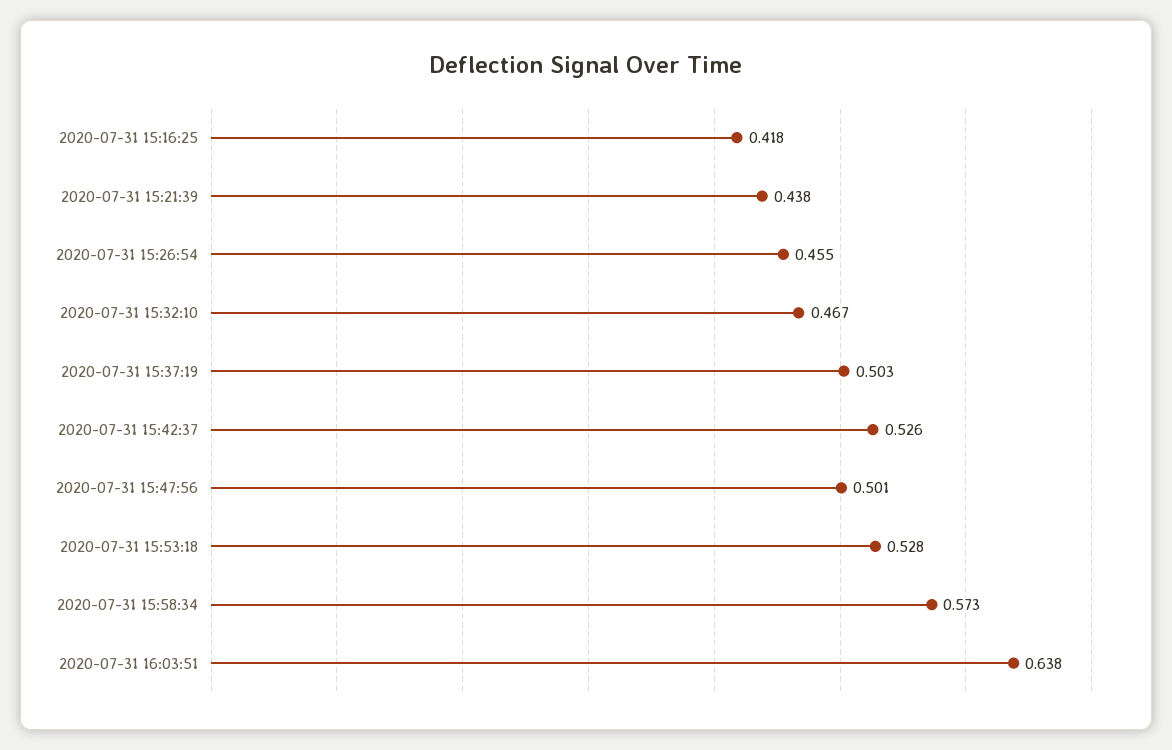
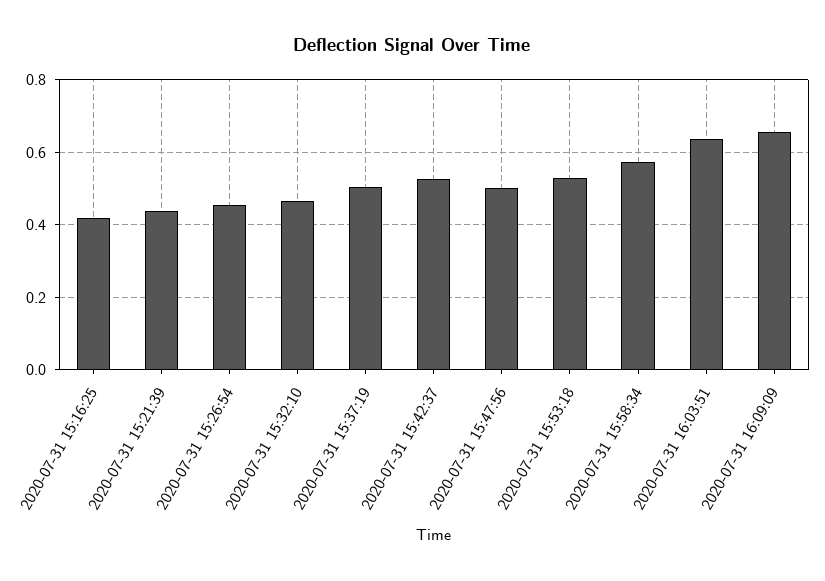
2020-07-31 16:09:09: none -> 0.66

